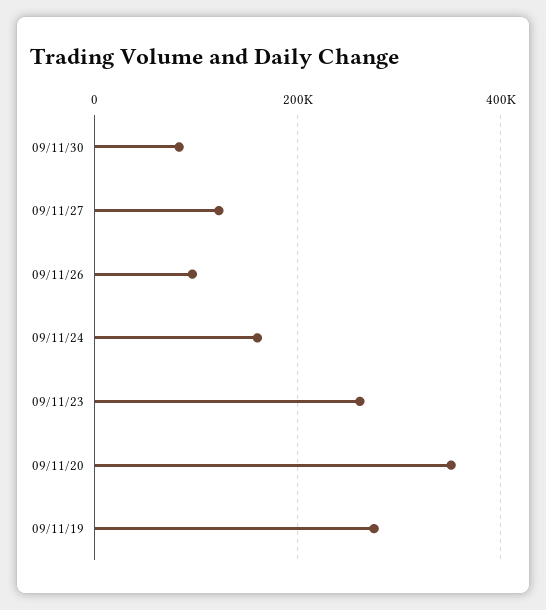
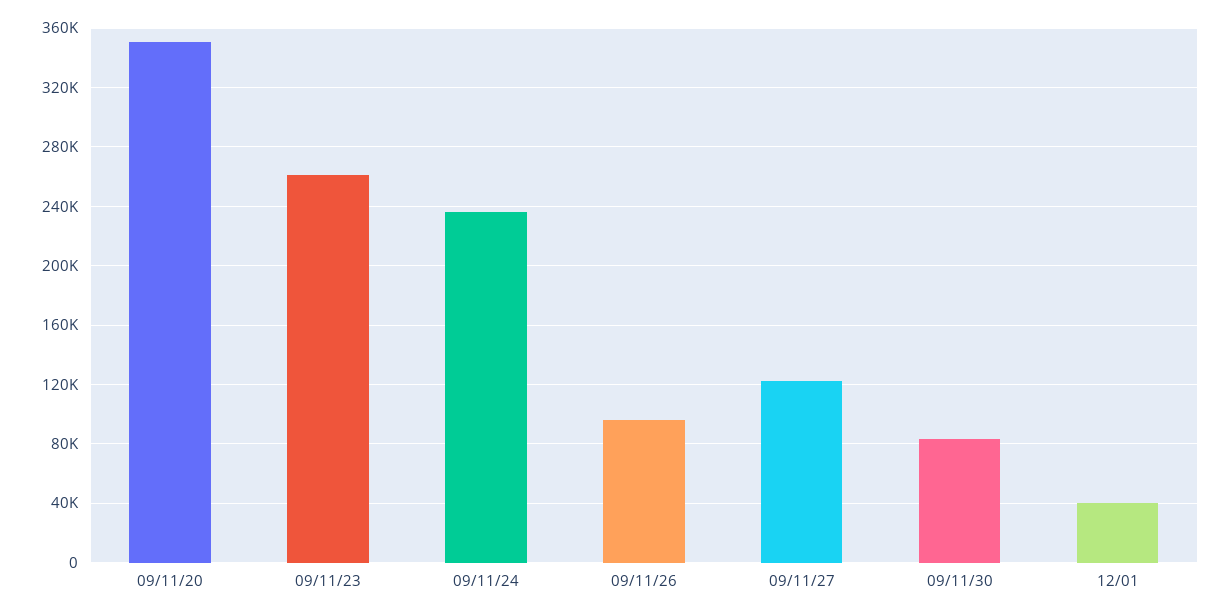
09/11/24: 160000 -> 235000
09/11/19: 280000 -> none
12/01: none -> 40000

